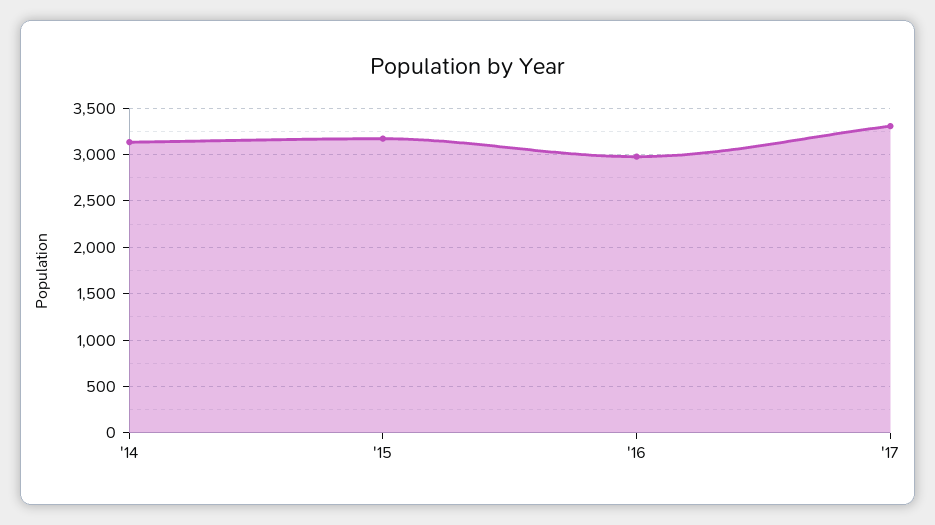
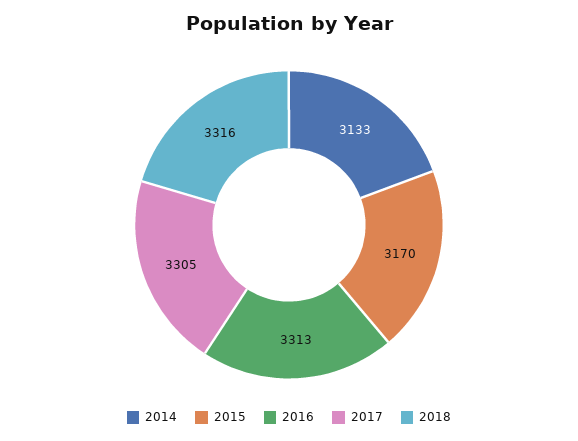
'16: 3000 -> 3313
2018: none -> 3316

